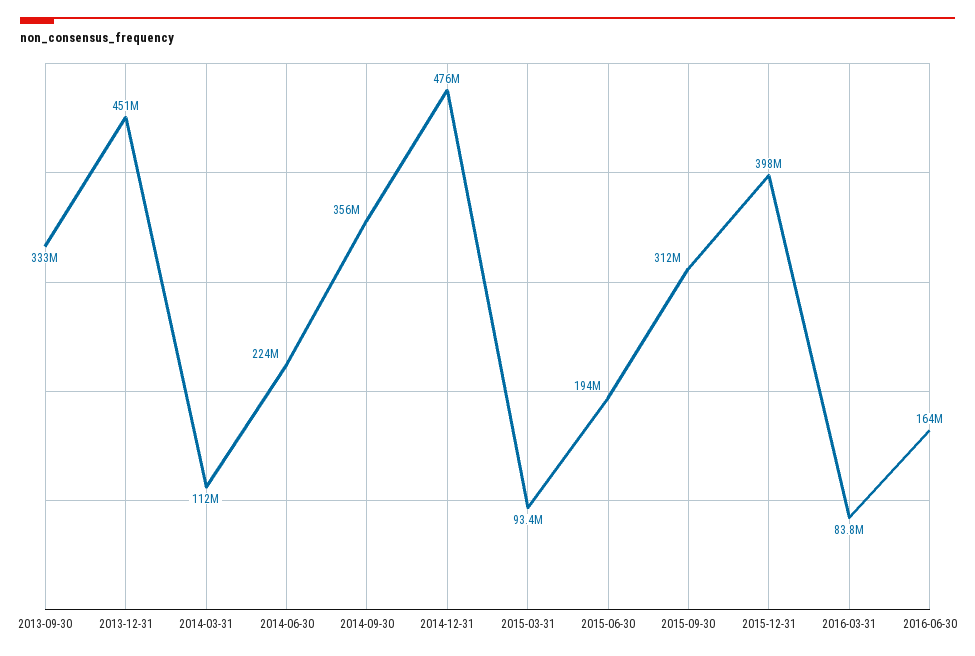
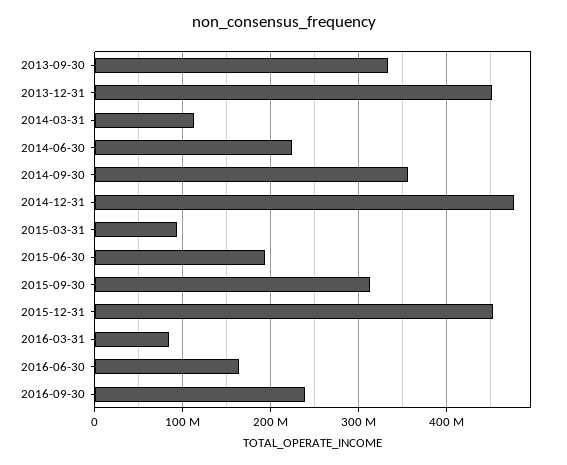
2015-12-31: 398000000 -> 450000000
2016-09-30: none -> 240000000

